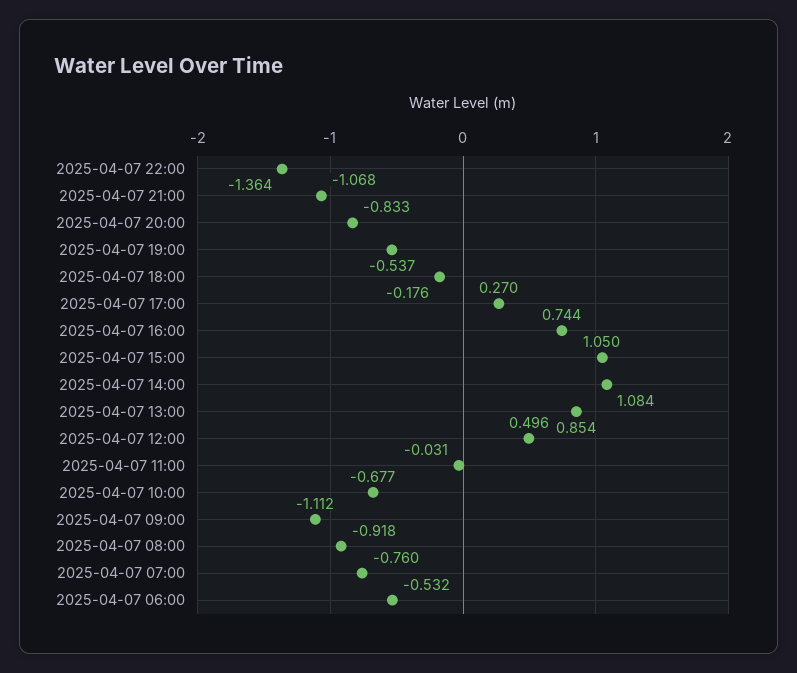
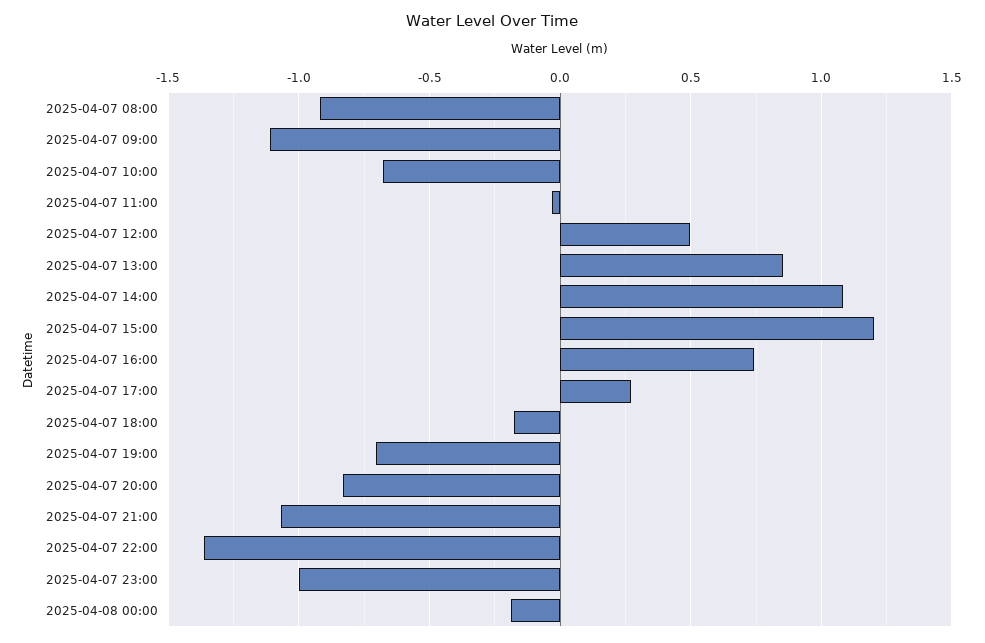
2025-04-07 19:00: -0.537 -> -0.7
2025-04-07 15:00: 1.05 -> 1.2
2025-04-07 07:00: -0.76 -> none
2025-04-07 06:00: -0.532 -> none
2025-04-07 23:00: none -> -1
2025-04-08 00:00: none -> -0.2

